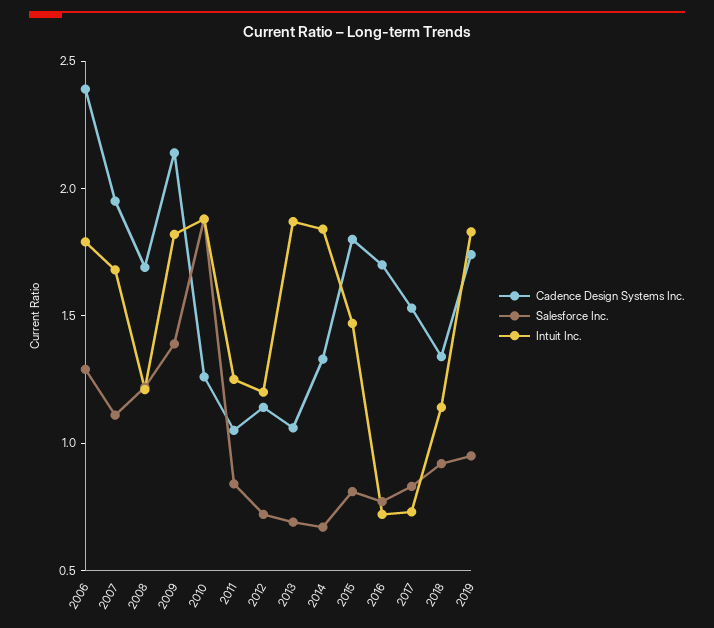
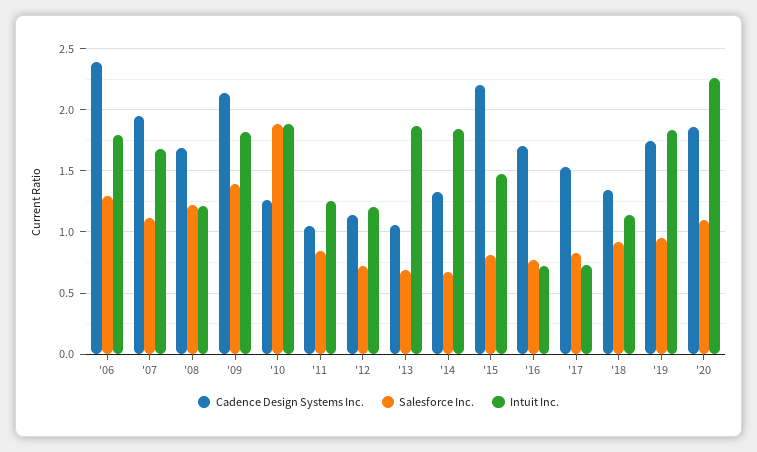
Cadence Design Systems Inc., 2015: 1.8 -> 2.2
Cadence Design Systems Inc., '20: none -> 1.85
Salesforce Inc., '20: none -> 1.1
Intuit Inc., '20: none -> 2.25

